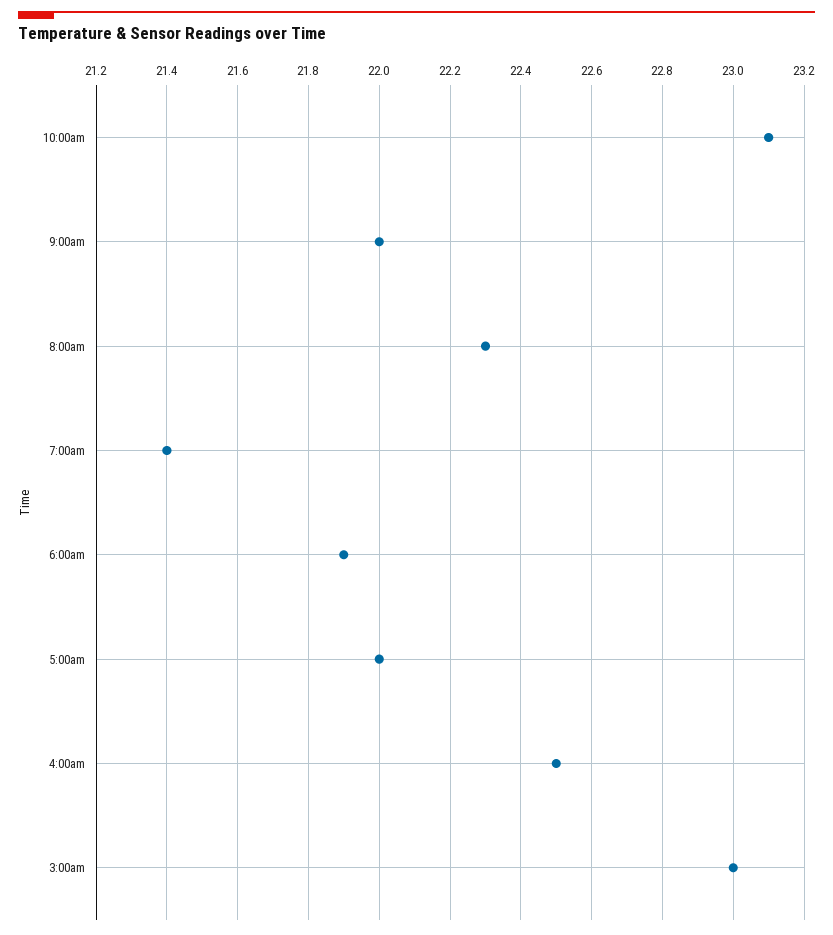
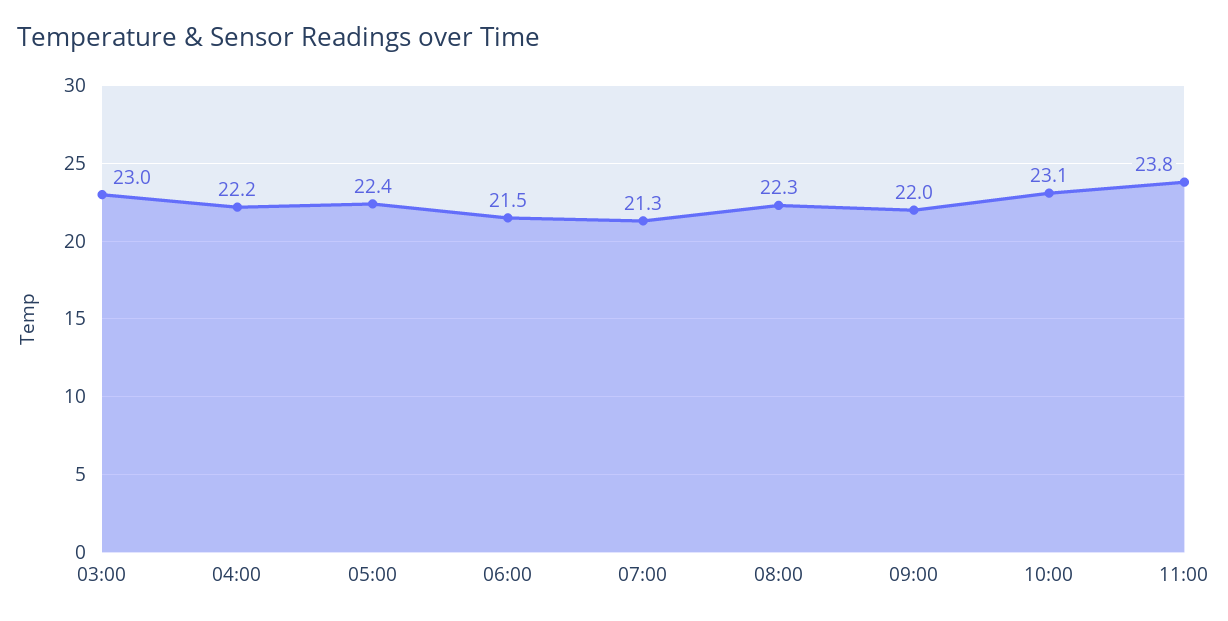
7:00am: 21.4 -> 21.3
6:00am: 21.9 -> 21.5
5:00am: 22 -> 22.4
4:00am: 22.5 -> 22.2
11:00: none -> 23.8

